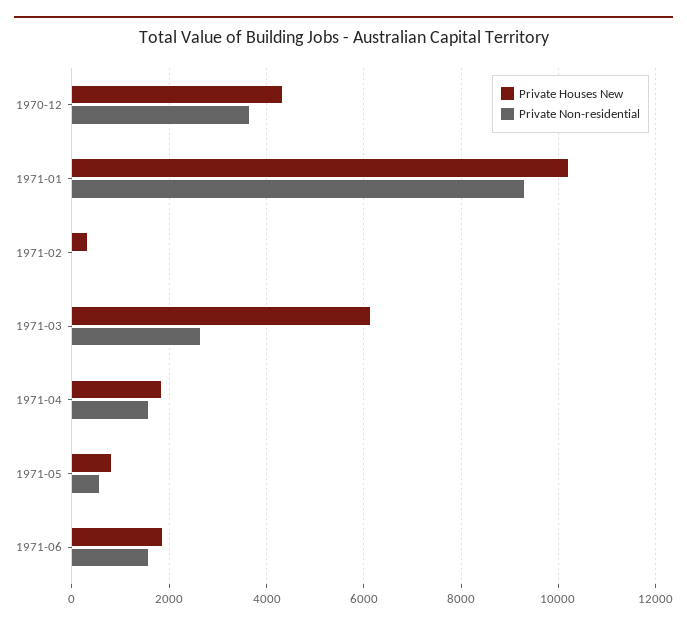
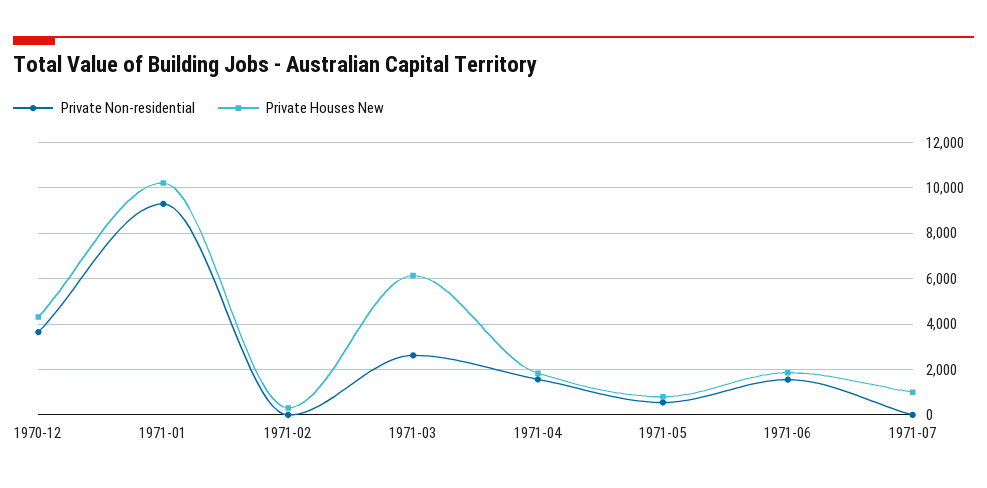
Private Non-residential, 1971-07: none -> 0
Private Houses New, 1971-07: none -> 1000

